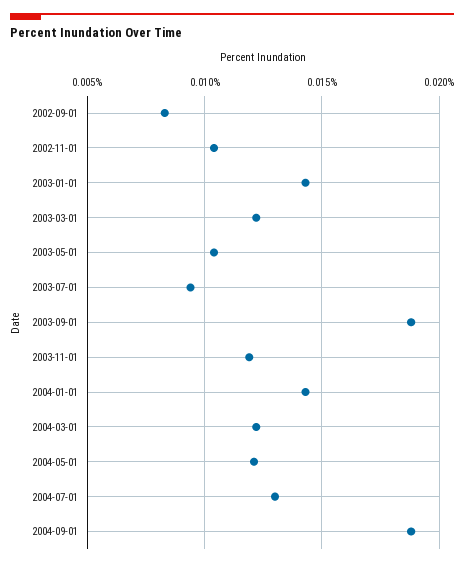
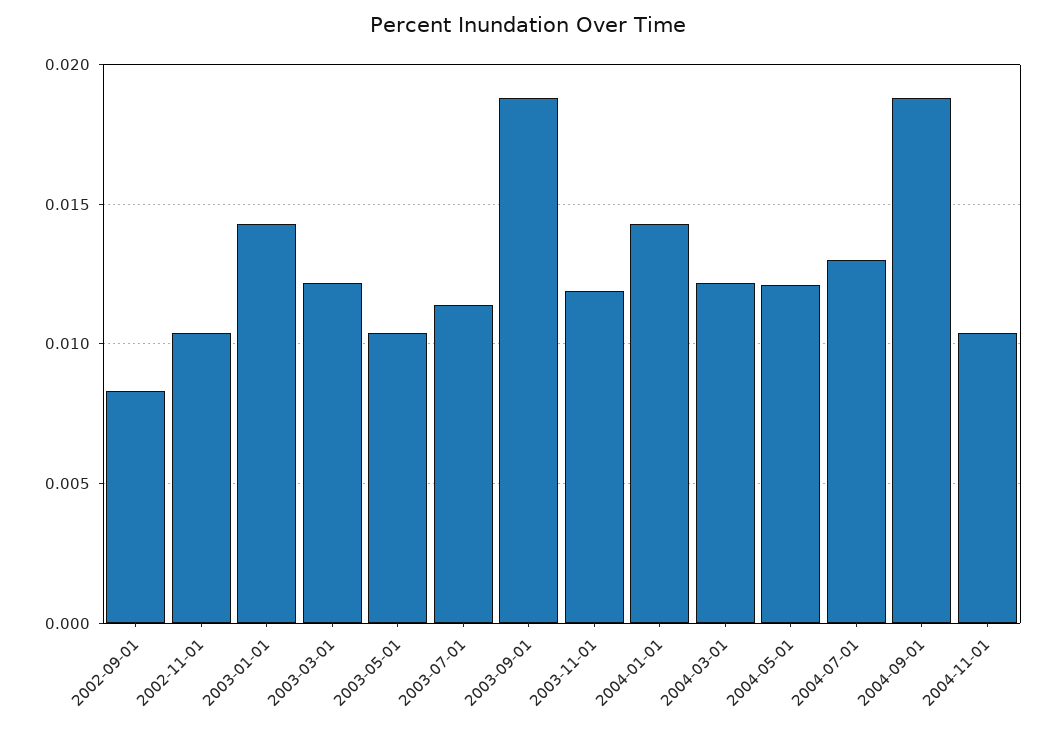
2003-07-01: 0.0095 -> 0.0115
2004-11-01: none -> 0.0105

